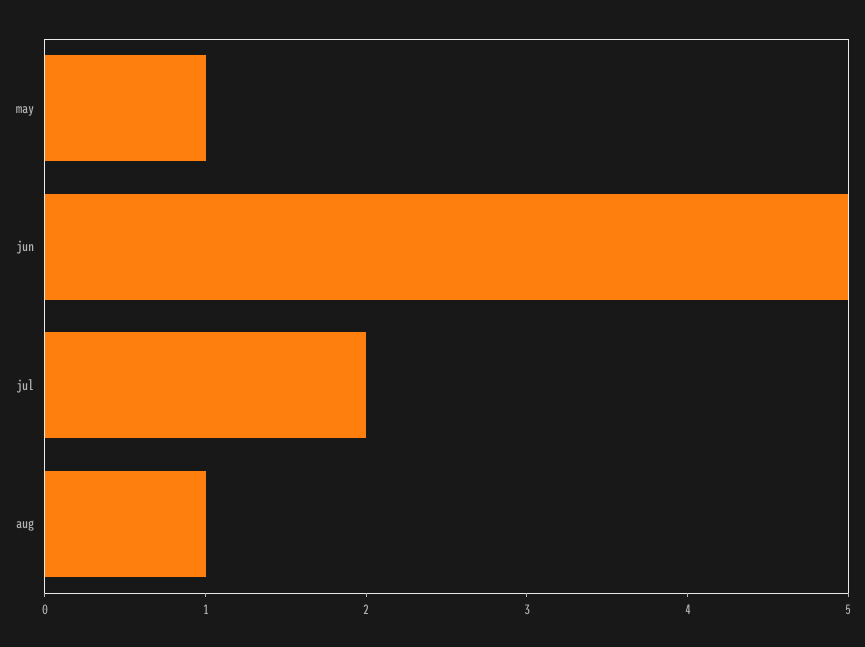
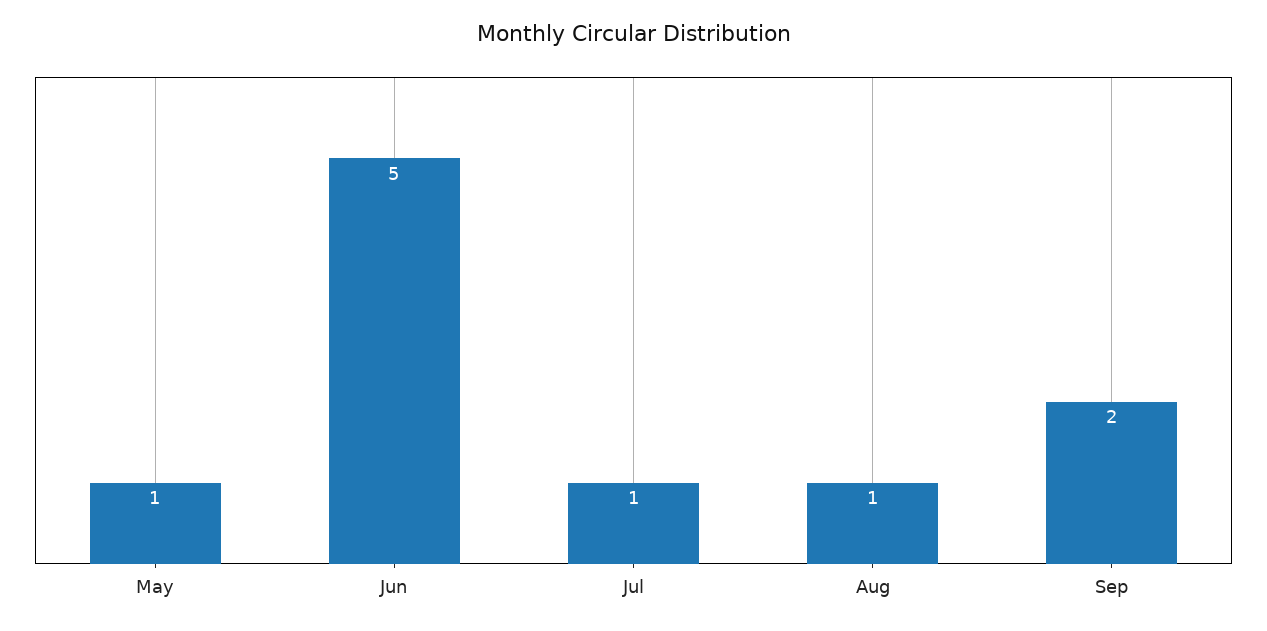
jul: 2 -> 1
Sep: none -> 2

